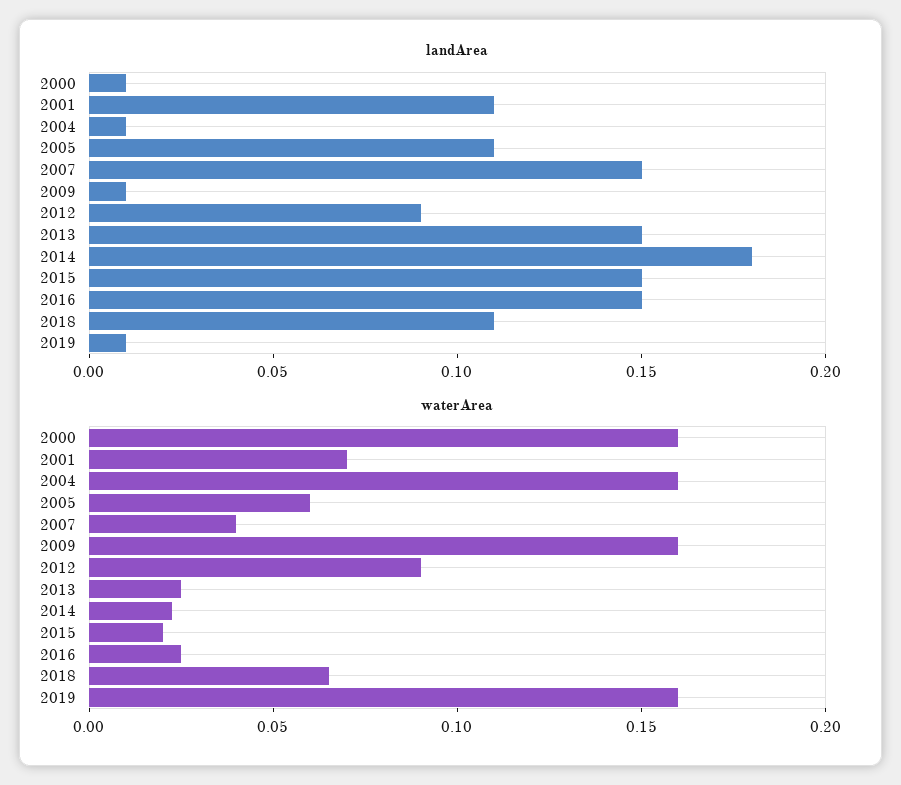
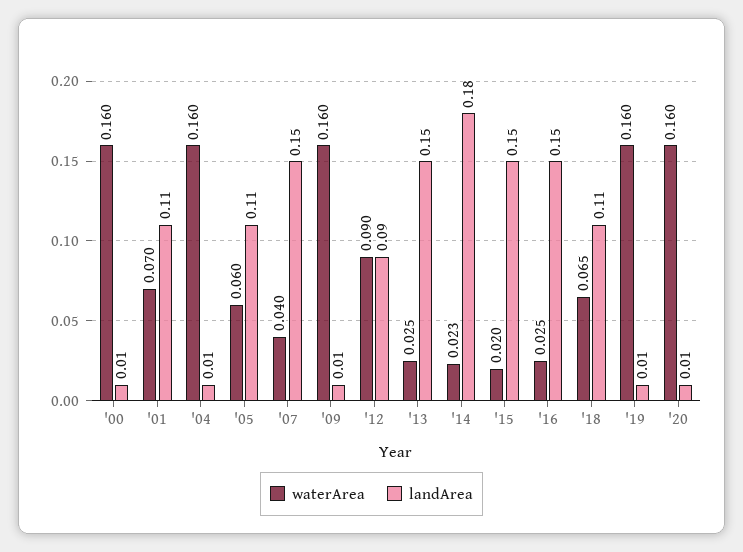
waterArea, '20: none -> 0.16
landArea, '20: none -> 0.01

